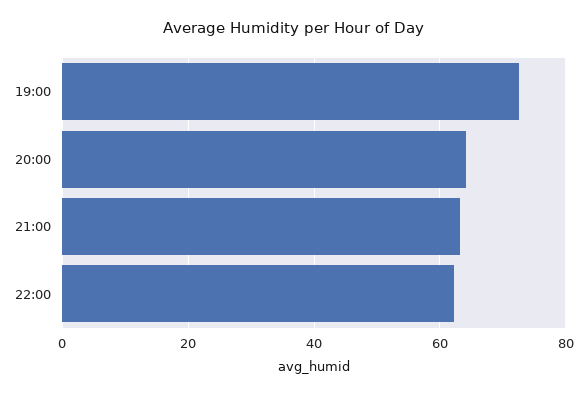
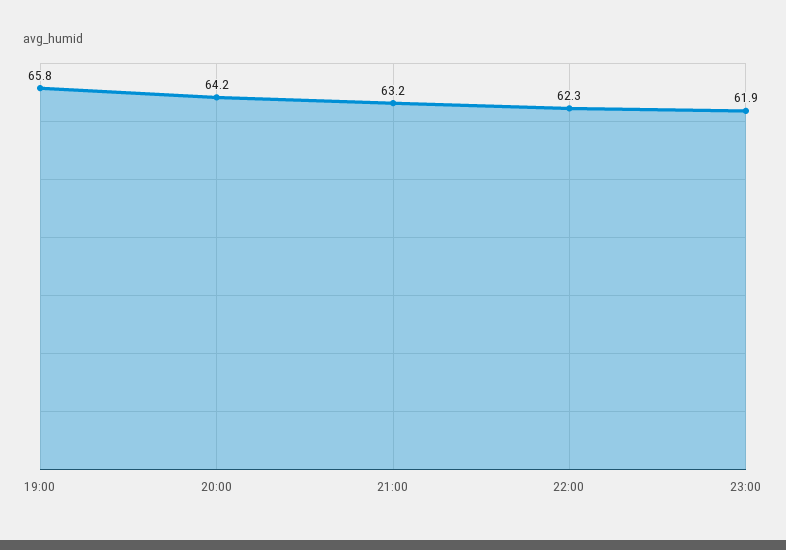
19:00: 72 -> 65.8
23:00: none -> 61.9

